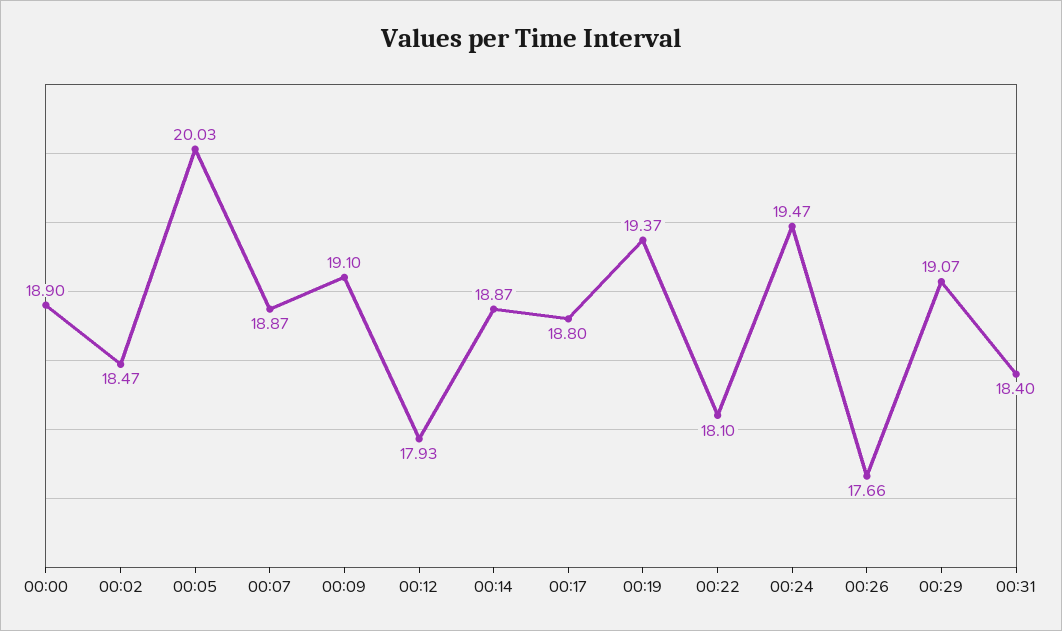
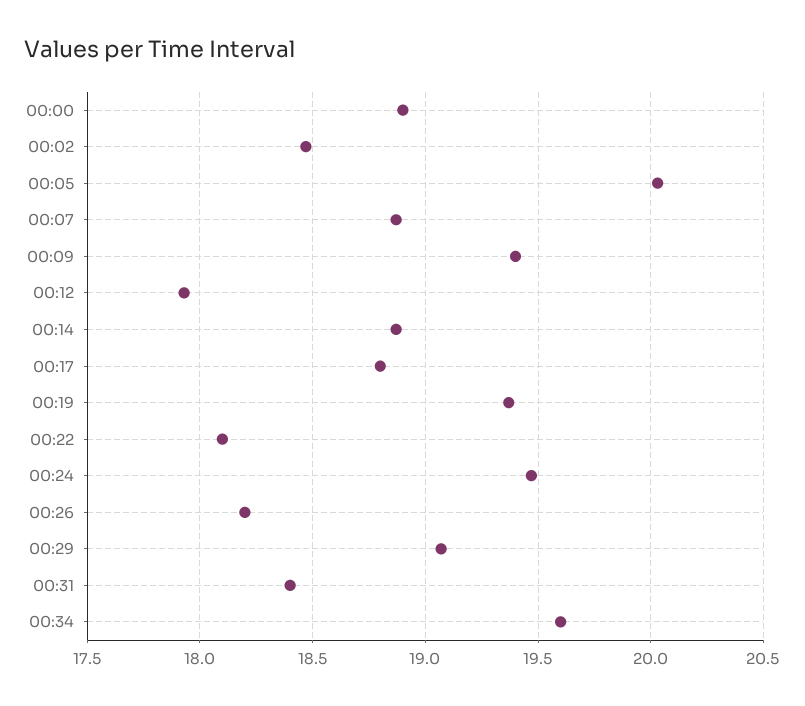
00:09: 19.1 -> 19.4
00:26: 17.66 -> 18.2
00:34: none -> 19.6

